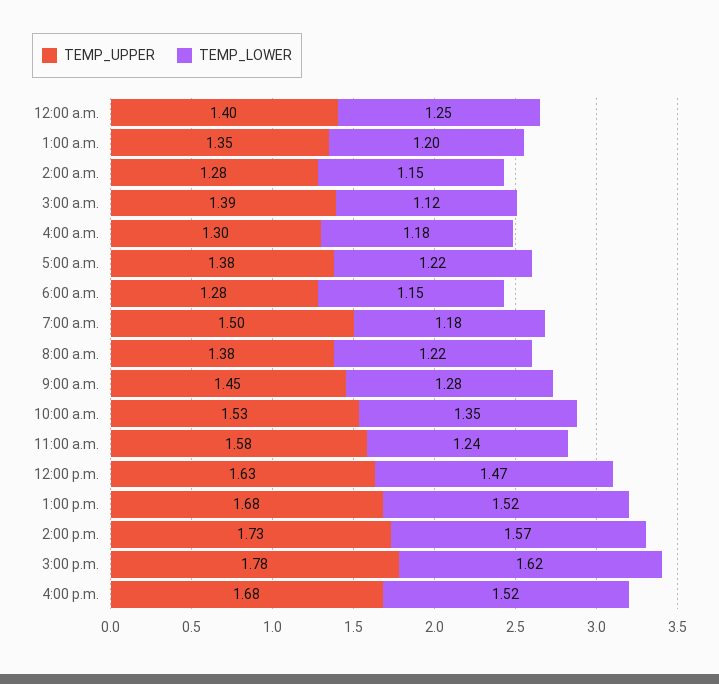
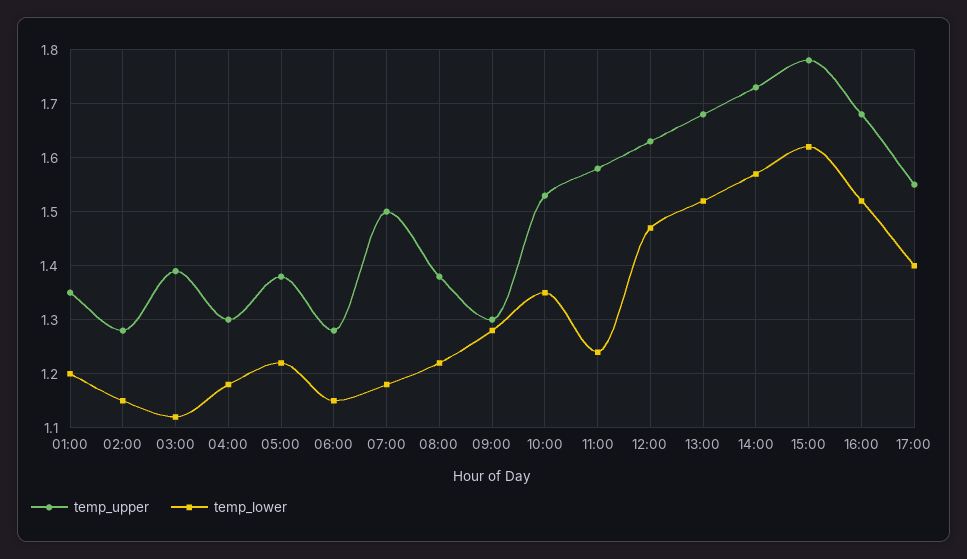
TEMP_UPPER, 12:00 a.m.: 1.4 -> none
TEMP_LOWER, 12:00 a.m.: 1.25 -> none
TEMP_UPPER, 9:00 a.m.: 1.45 -> 1.3
TEMP_UPPER, 17:00: none -> 1.55
TEMP_LOWER, 17:00: none -> 1.4

